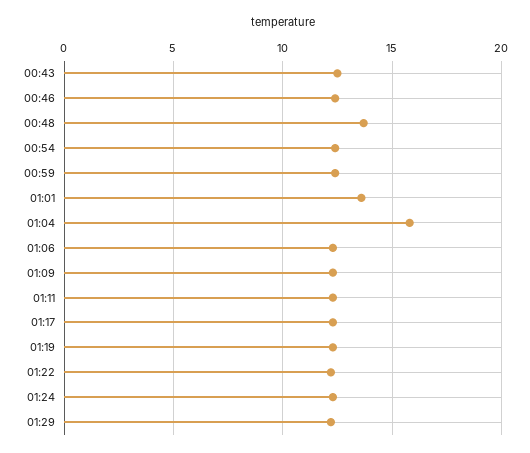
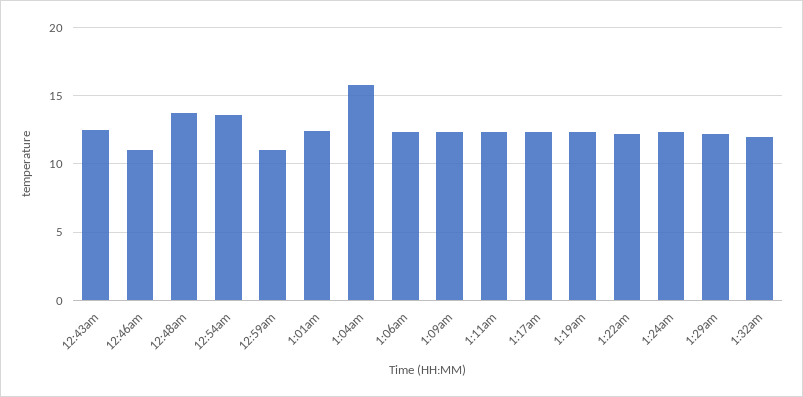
00:46: 12.5 -> 11
00:54: 12.5 -> 13.5
00:59: 12.5 -> 11
01:01: 13.5 -> 12.5
1:32am: none -> 12

